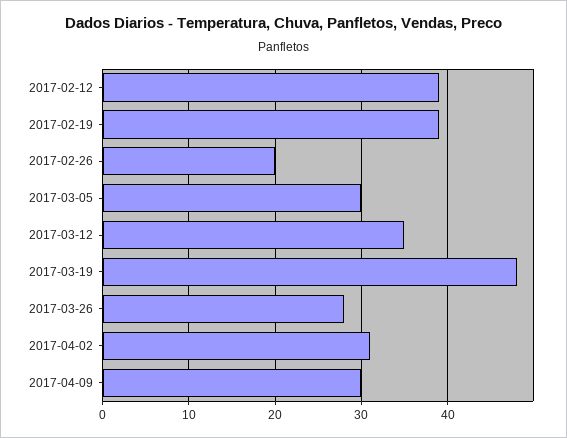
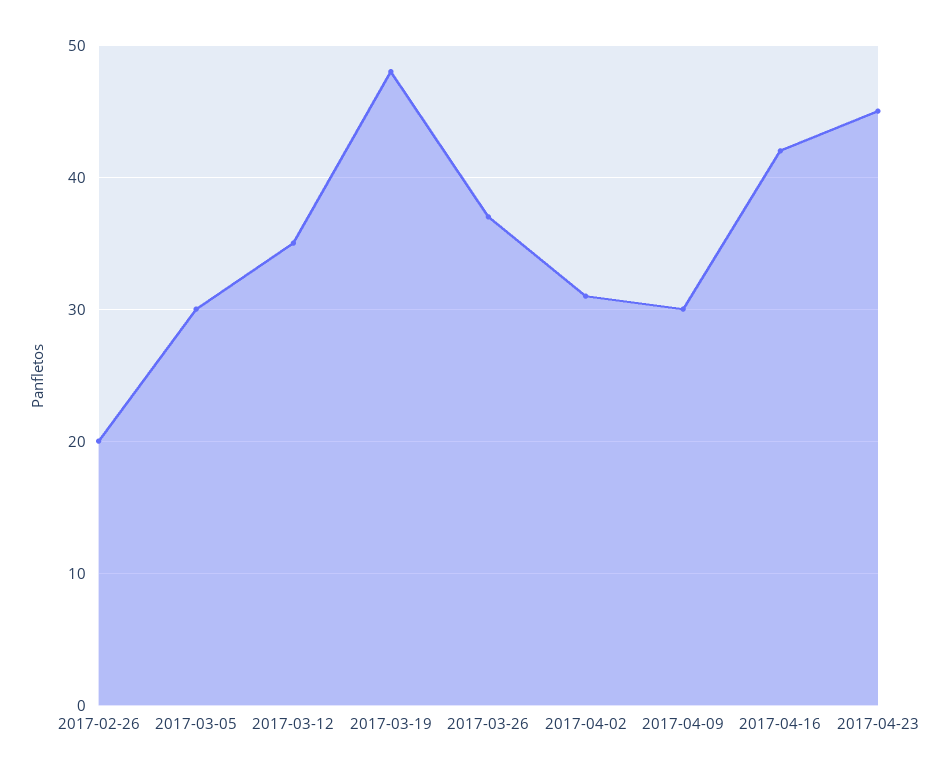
2017-02-12: 39 -> none
2017-02-19: 39 -> none
2017-03-26: 28 -> 37
2017-04-16: none -> 42
2017-04-23: none -> 45

